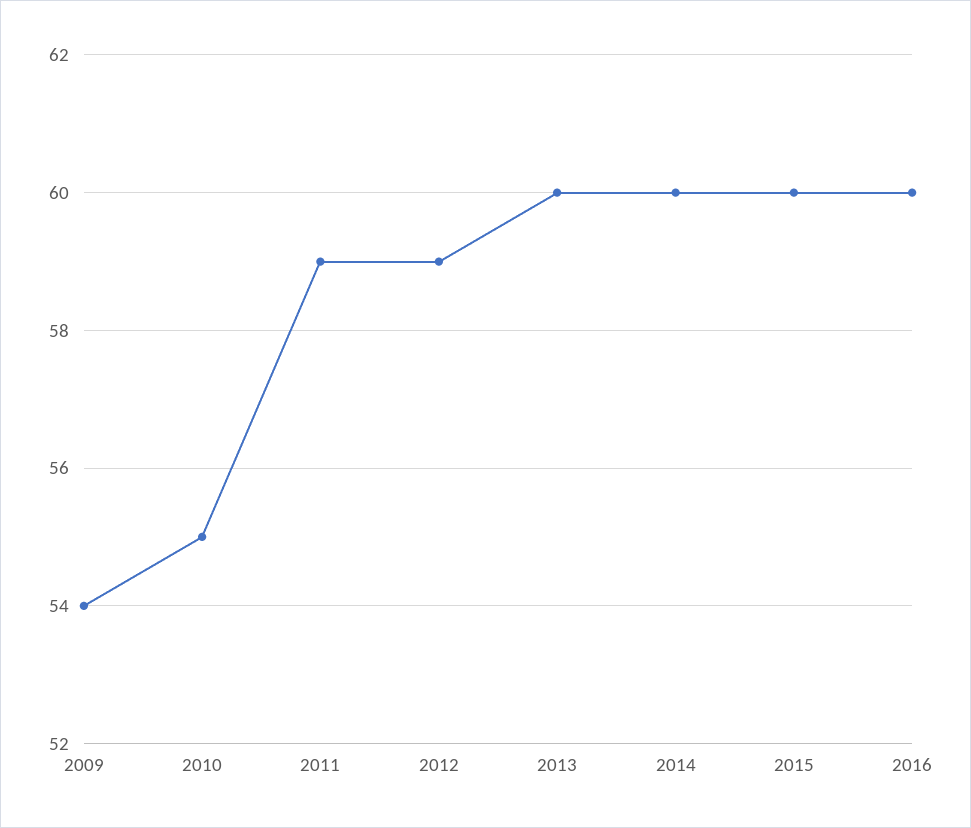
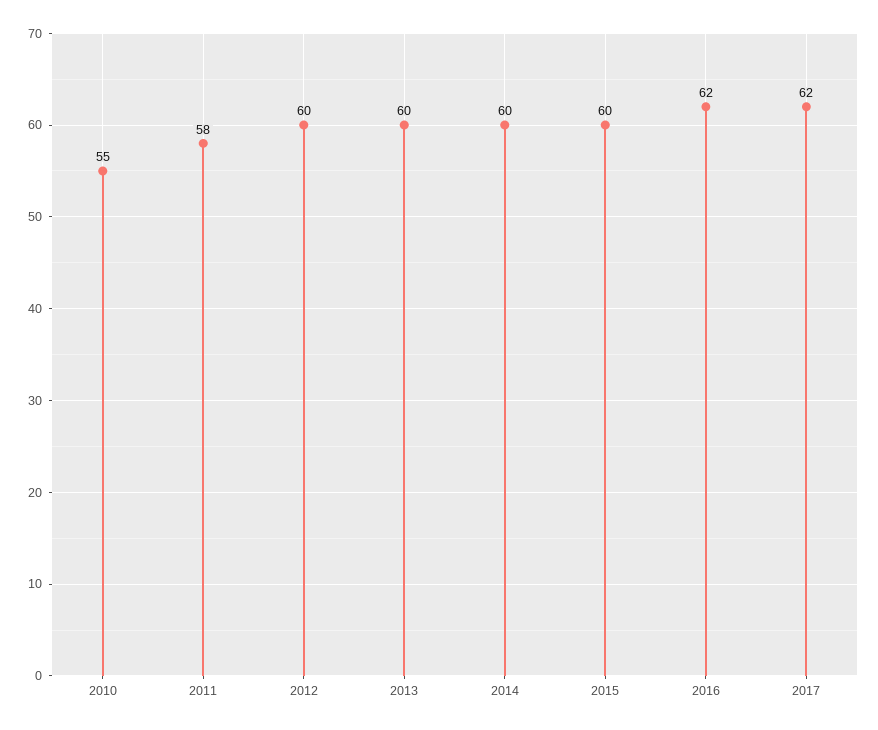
2009: 54 -> none
2011: 59 -> 58
2012: 59 -> 60
2016: 60 -> 62
2017: none -> 62

